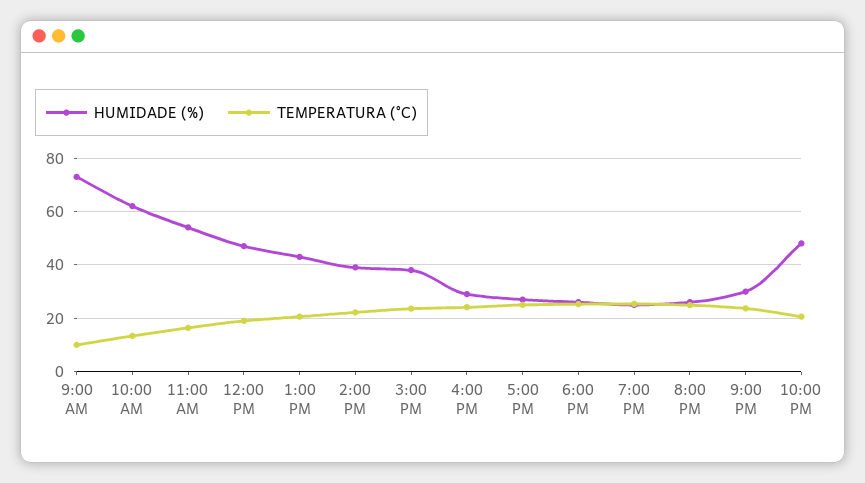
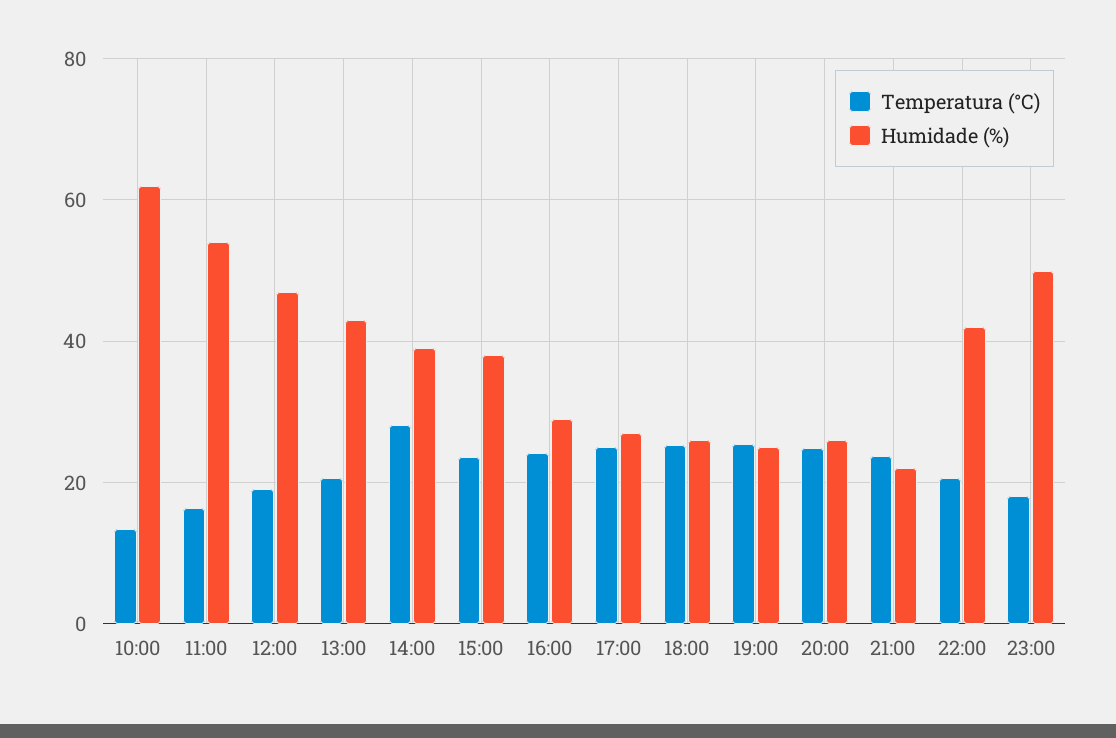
HUMIDADE (%), 9:00 AM: 72.5 -> none
TEMPERATURA (°C), 9:00 AM: 10 -> none
TEMPERATURA (°C), 2:00 PM: 22.5 -> 28
HUMIDADE (%), 9:00 PM: 30 -> 22
HUMIDADE (%), 10:00 PM: 47.5 -> 42
TEMPERATURA (°C), 23:00: none -> 18
HUMIDADE (%), 23:00: none -> 50

